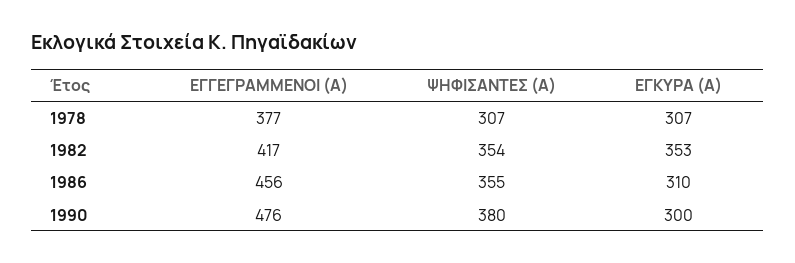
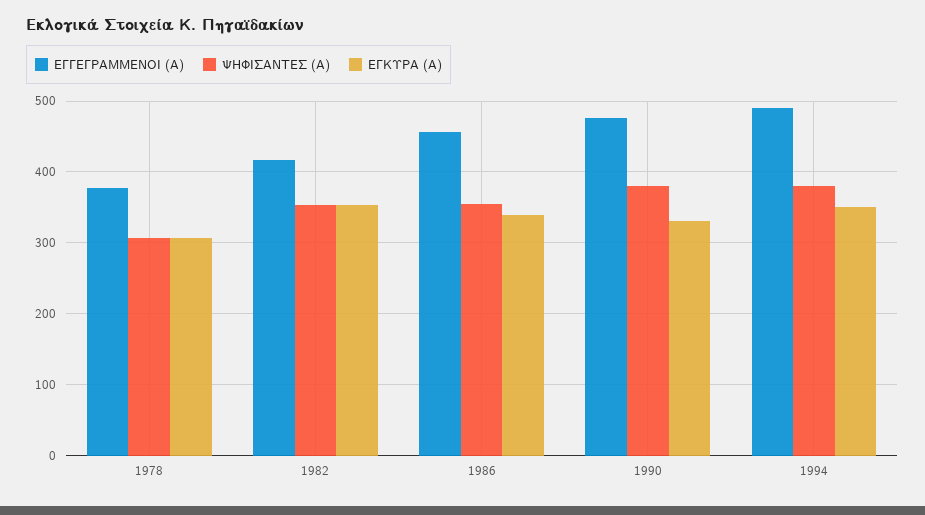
ΕΓΚΥΡΑ (Α), 1986: 310 -> 340
ΕΓΚΥΡΑ (Α), 1990: 300 -> 330
ΕΓΓΕΓΡΑΜΜΕΝΟΙ (Α), 1994: none -> 490
ΨΗΦΙΣΑΝΤΕΣ (Α), 1994: none -> 380
ΕΓΚΥΡΑ (Α), 1994: none -> 350

